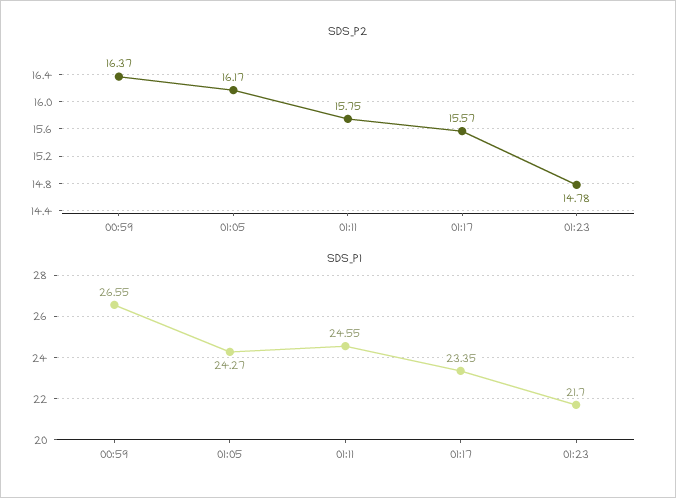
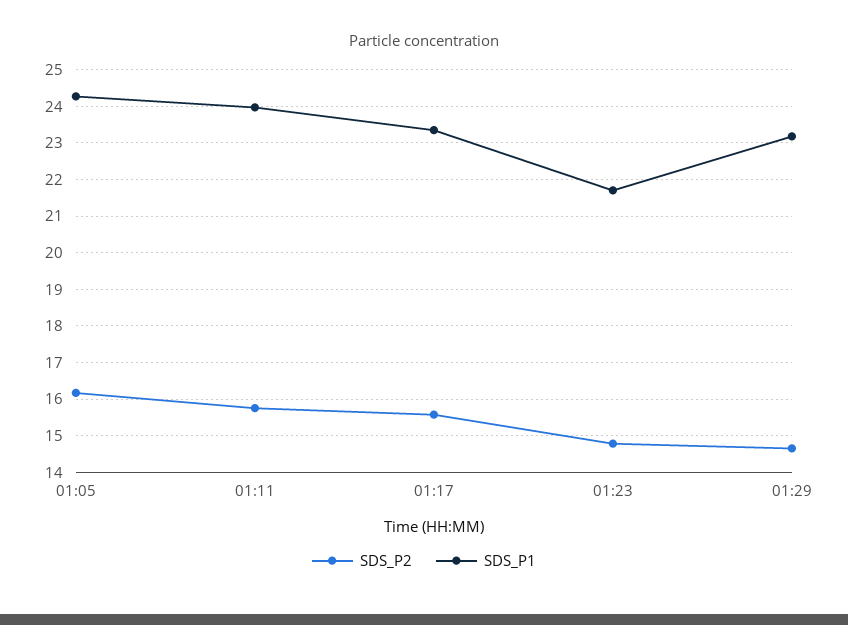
SDS_P2, 00:59: 16.37 -> none
SDS_P1, 00:59: 26.55 -> none
SDS_P1, 01:11: 24.55 -> 24
SDS_P2, 01:29: none -> 14.6
SDS_P1, 01:29: none -> 23.2

